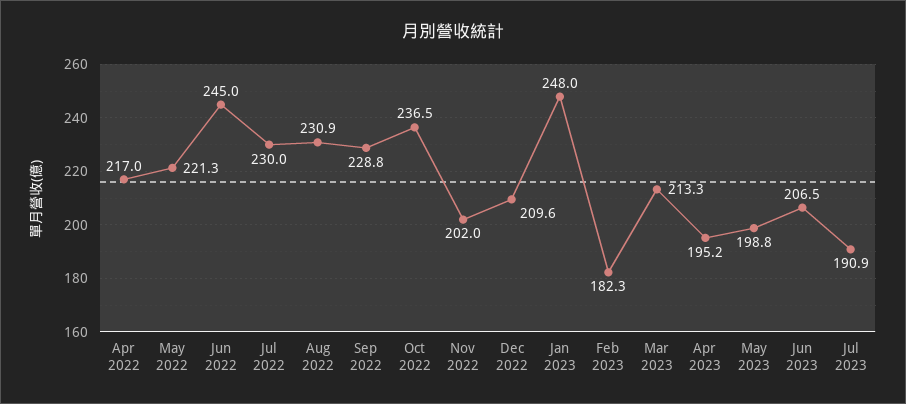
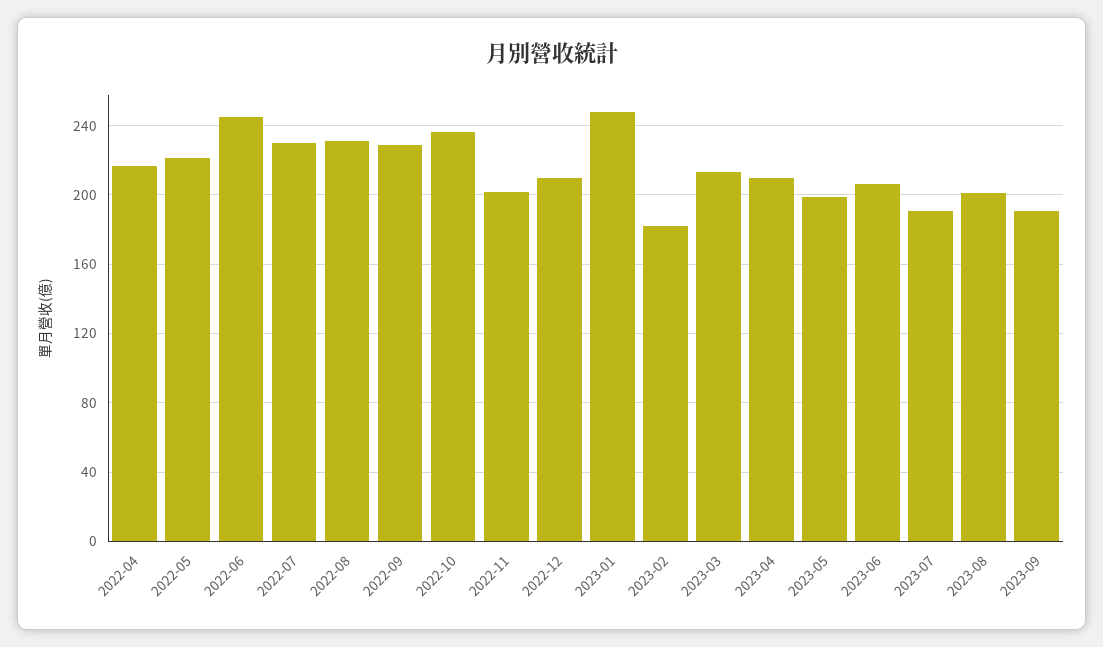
Apr 2023: 195.2 -> 210
2023-08: none -> 200
2023-09: none -> 190

